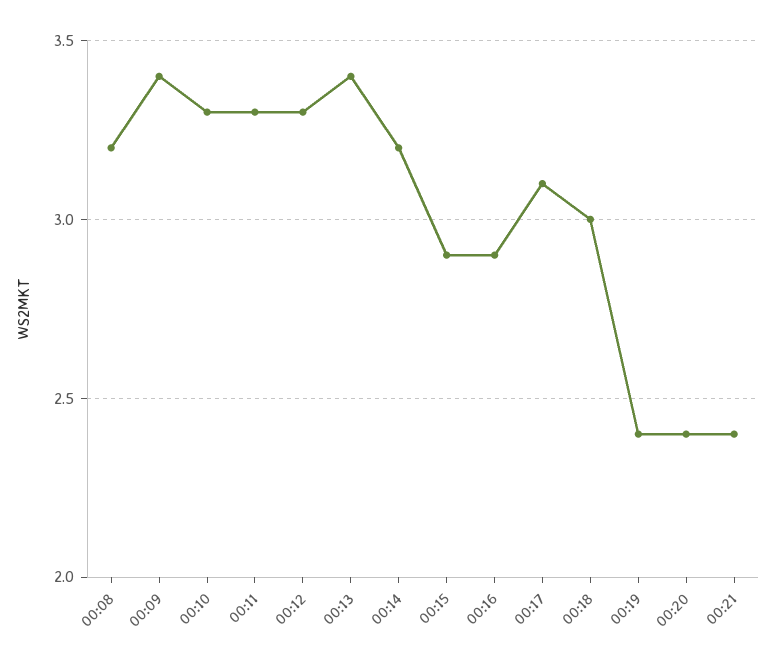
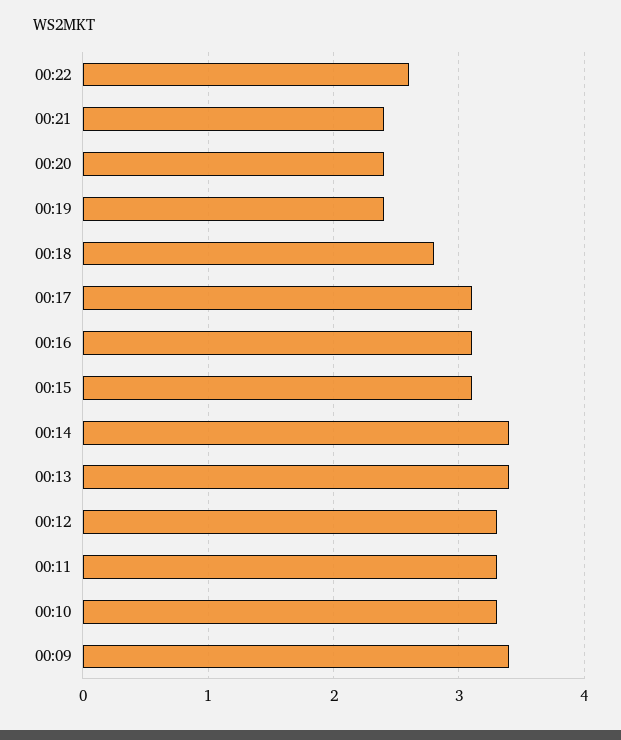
00:08: 3.2 -> none
00:14: 3.2 -> 3.4
00:15: 2.9 -> 3.1
00:16: 2.9 -> 3.1
00:18: 3 -> 2.8
00:22: none -> 2.6

